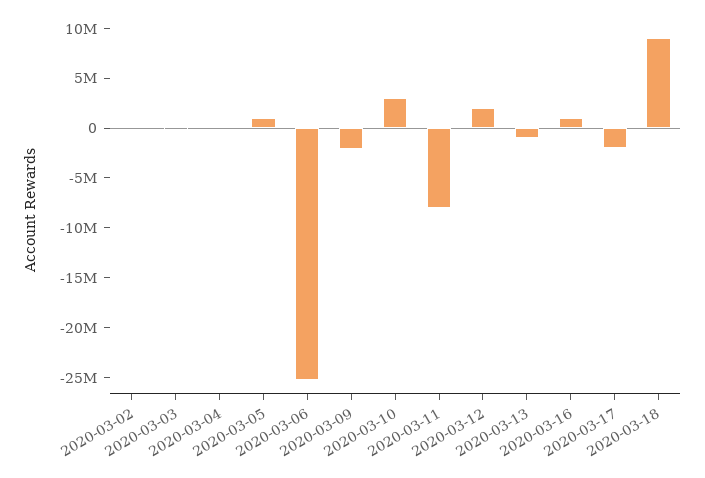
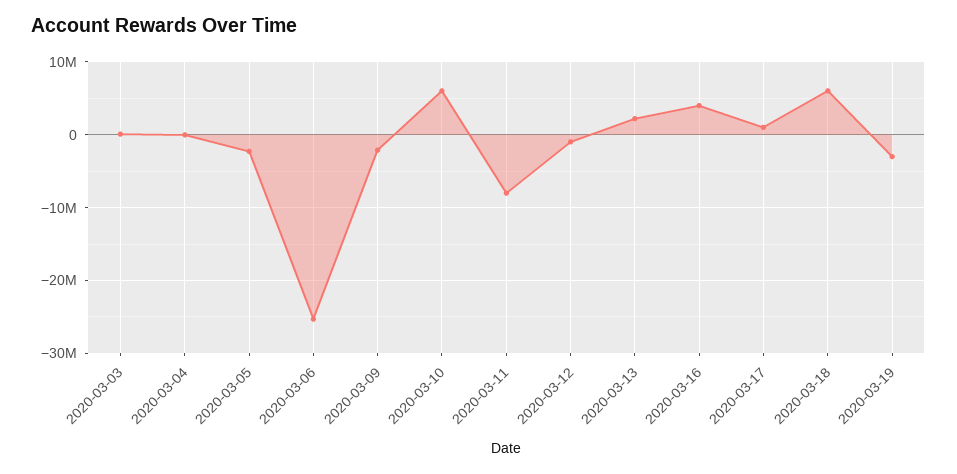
2020-03-02: 0 -> none
2020-03-05: 1000000 -> -2000000
2020-03-10: 3000000 -> 6000000
2020-03-12: 2000000 -> -1000000
2020-03-13: -1000000 -> 2000000
2020-03-16: 1000000 -> 4000000
2020-03-17: -2000000 -> 1000000
2020-03-18: 9000000 -> 6000000
2020-03-19: none -> -3000000

